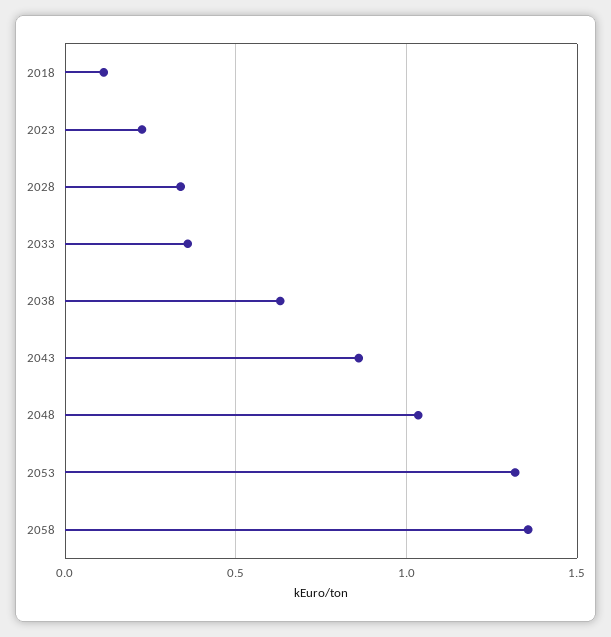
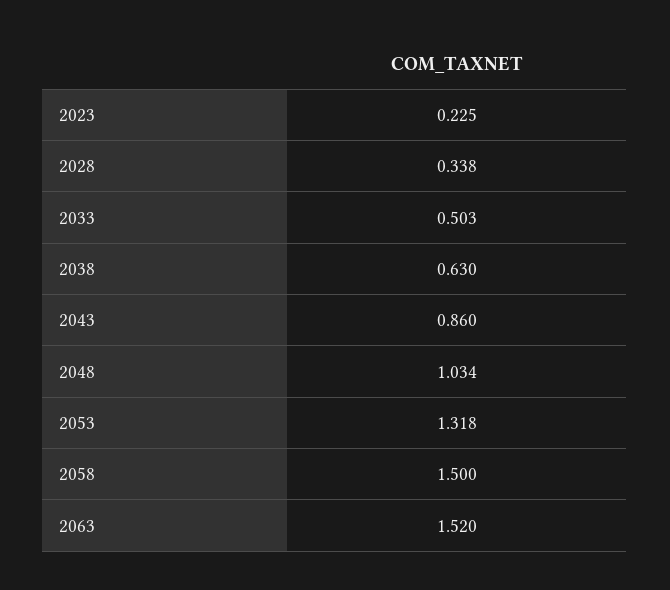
2018: 0.1 -> none
2033: 0.35 -> 0.503
2058: 1.35 -> 1.5
2063: none -> 1.52

